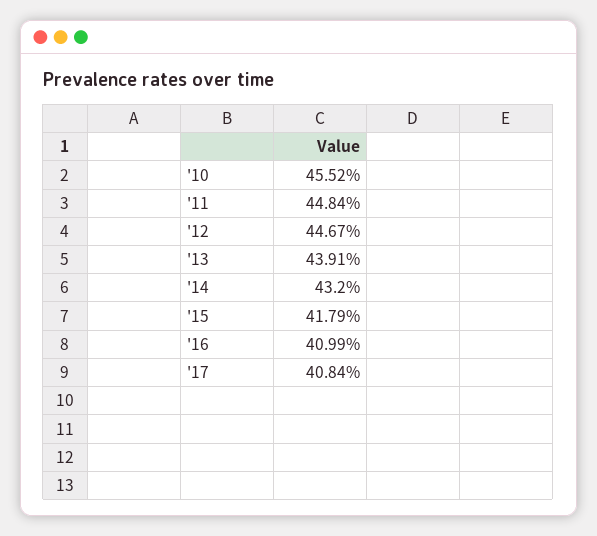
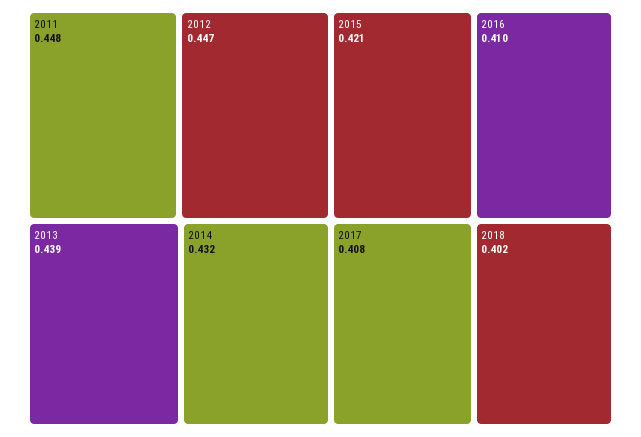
'10: 0.4552 -> none
'15: 0.4179 -> 0.421
2018: none -> 0.402

